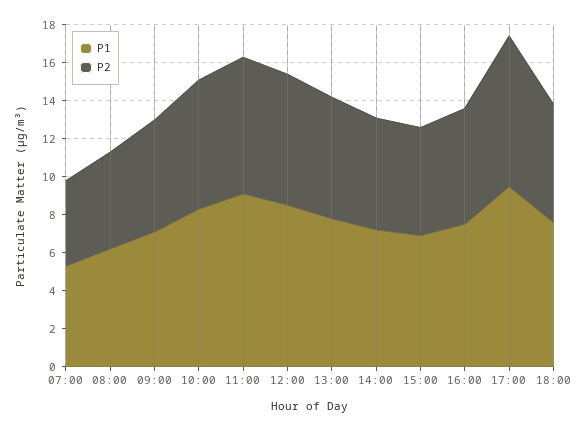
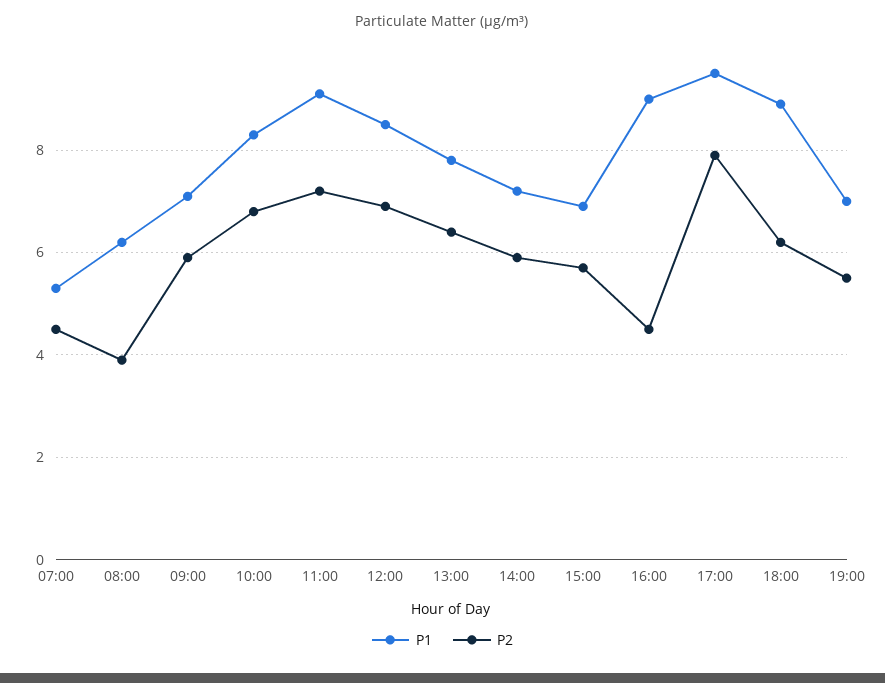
P2, 08:00: 5 -> 4
P1, 16:00: 7.5 -> 9
P2, 16:00: 6 -> 4.5
P1, 18:00: 7.5 -> 9
P1, 19:00: none -> 7
P2, 19:00: none -> 5.5

